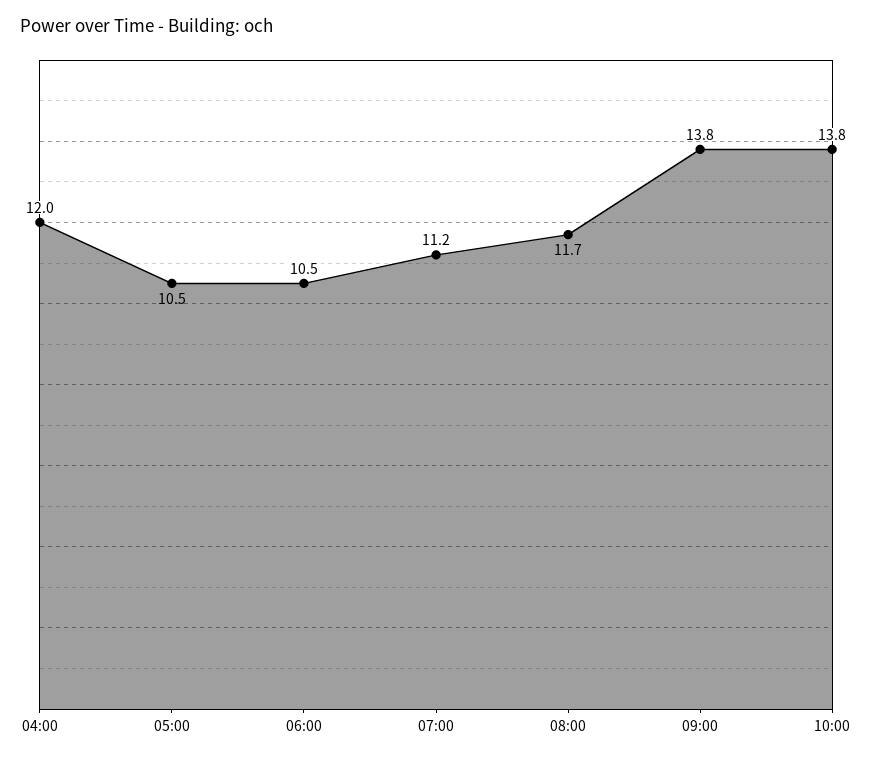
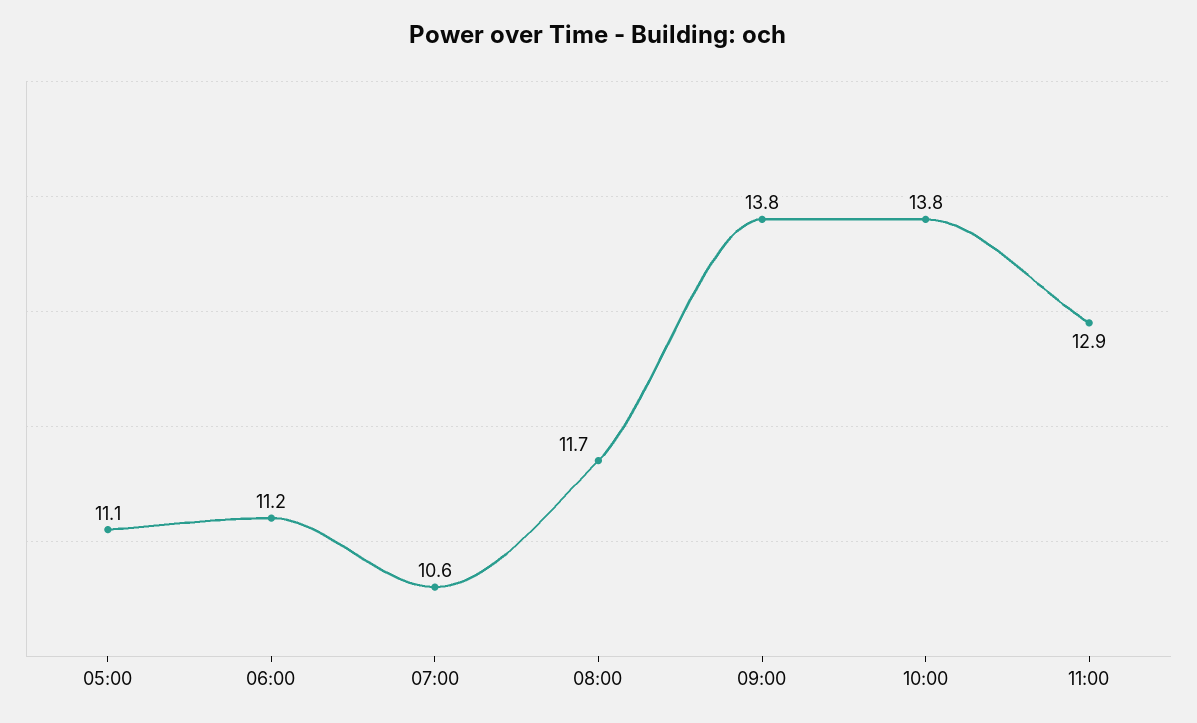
04:00: 12 -> none
05:00: 10.5 -> 11.1
06:00: 10.5 -> 11.2
07:00: 11.2 -> 10.6
11:00: none -> 12.9

